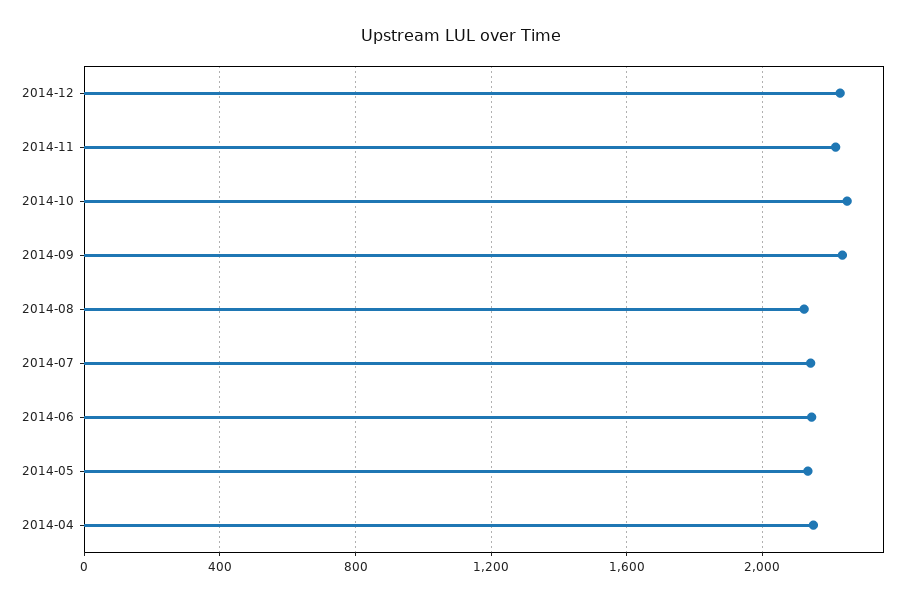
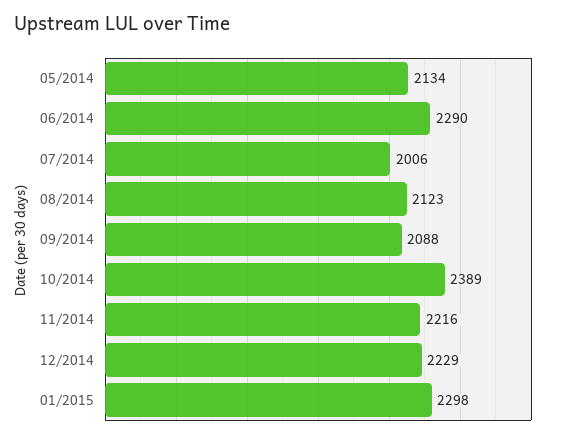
2014-10: 2250 -> 2389
2014-09: 2250 -> 2088
2014-07: 2150 -> 2006
2014-06: 2150 -> 2290
2014-04: 2150 -> none
01/2015: none -> 2298

